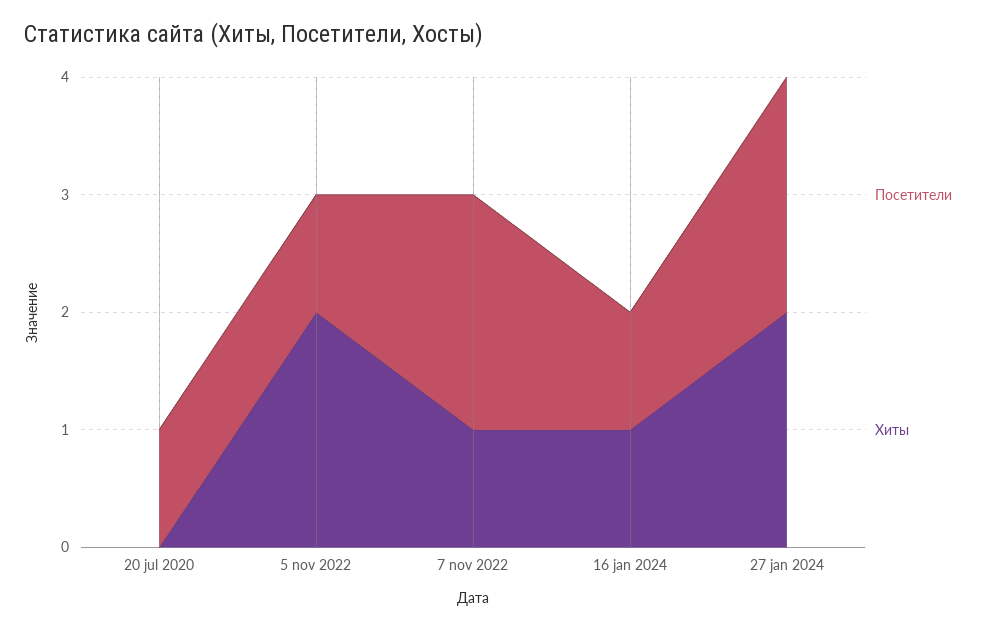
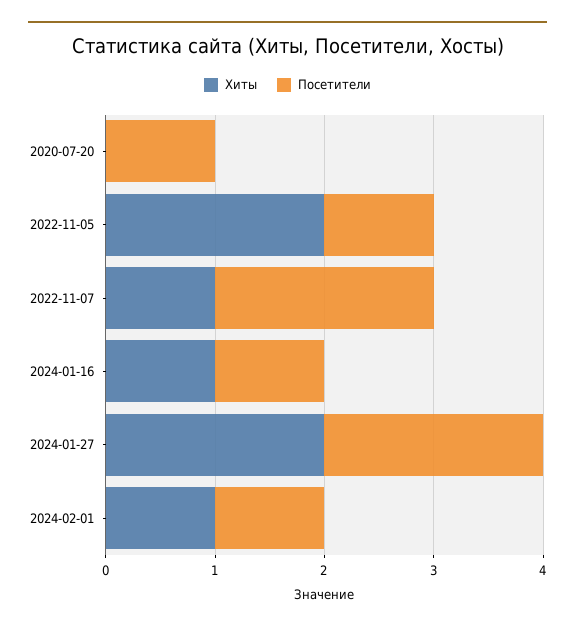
Хиты, 2024-02-01: none -> 1
Посетители, 2024-02-01: none -> 1

